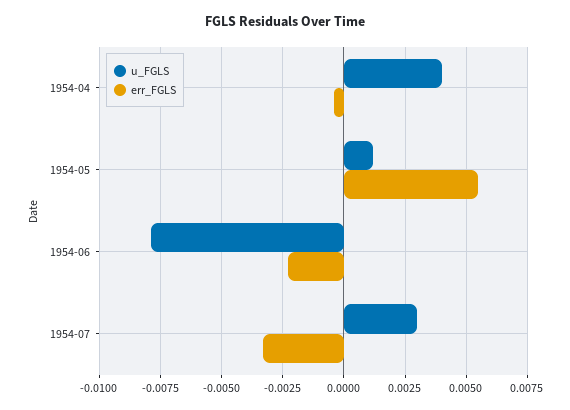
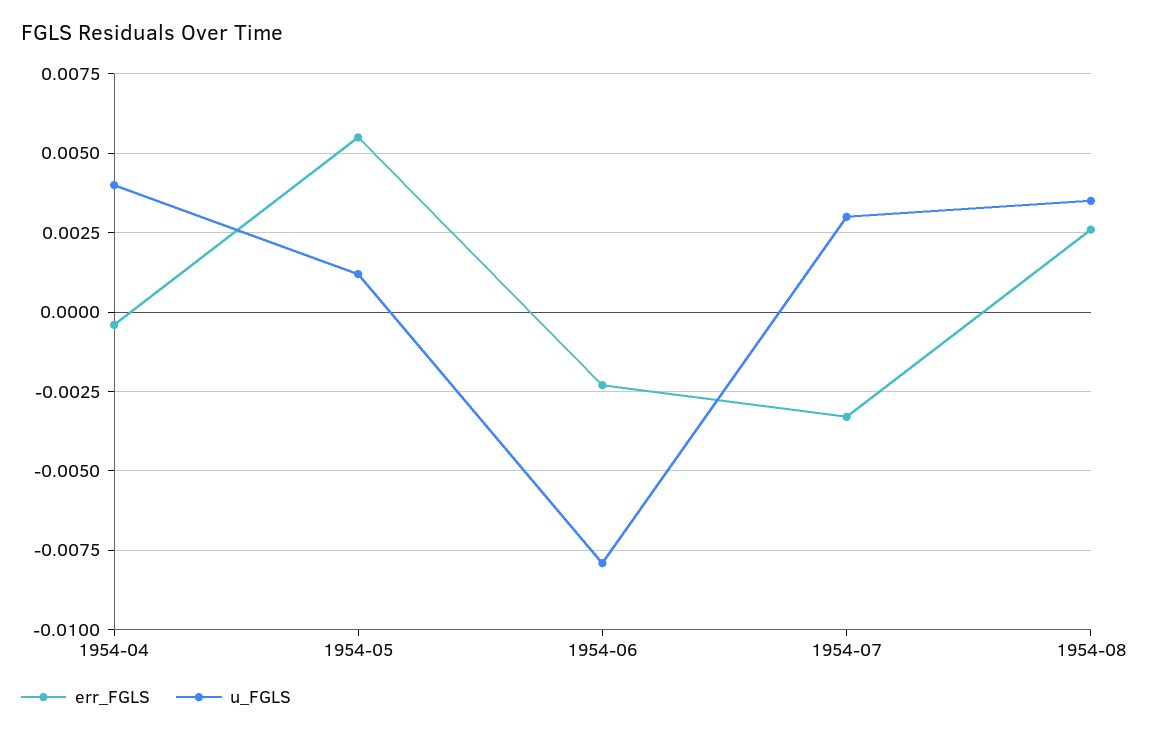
err_FGLS, 1954-08: none -> 0.0025
u_FGLS, 1954-08: none -> 0.0035

